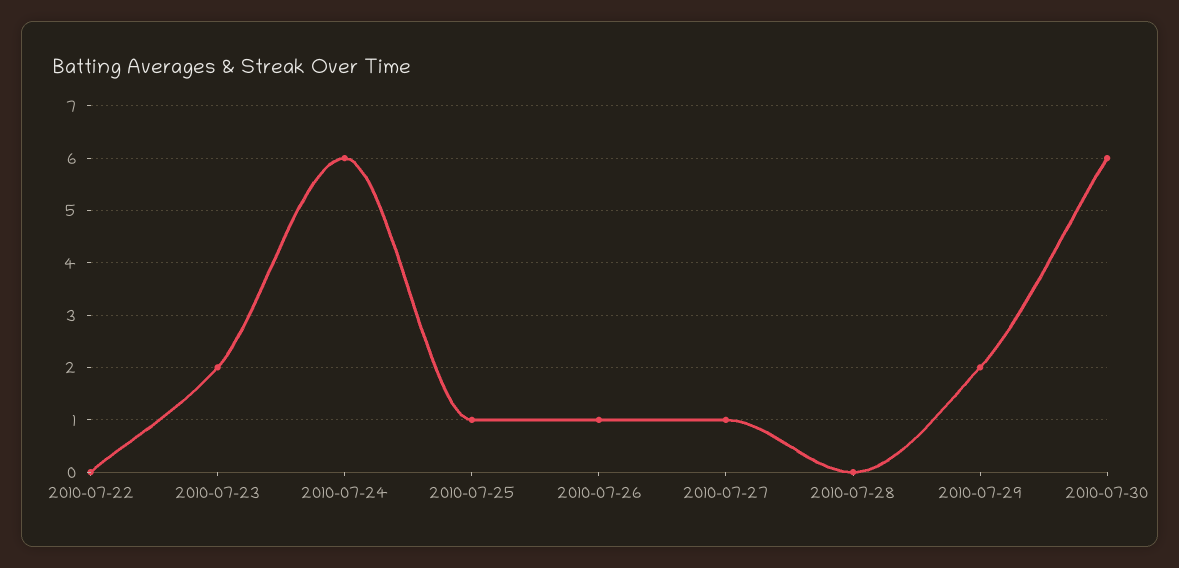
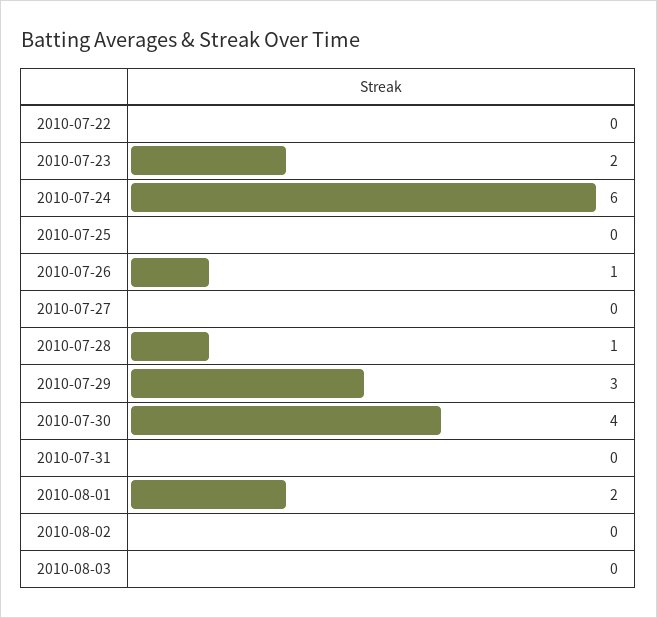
2010-07-25: 1 -> 0
2010-07-27: 1 -> 0
2010-07-28: 0 -> 1
2010-07-29: 2 -> 3
2010-07-30: 6 -> 4
2010-07-31: none -> 0
2010-08-01: none -> 2
2010-08-02: none -> 0
2010-08-03: none -> 0

